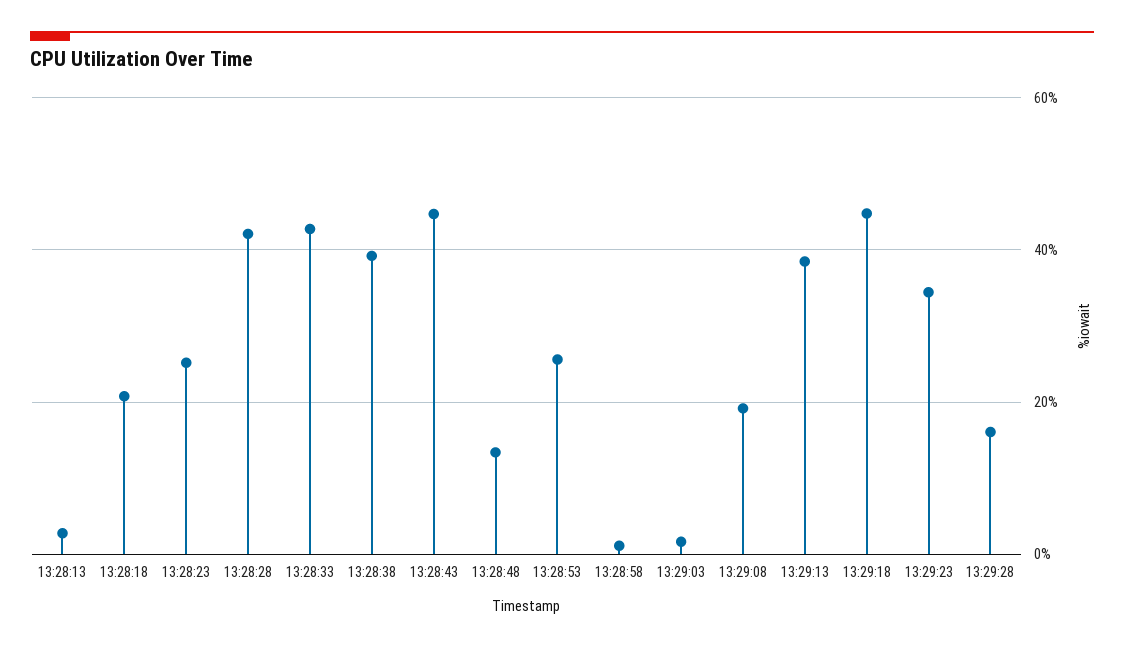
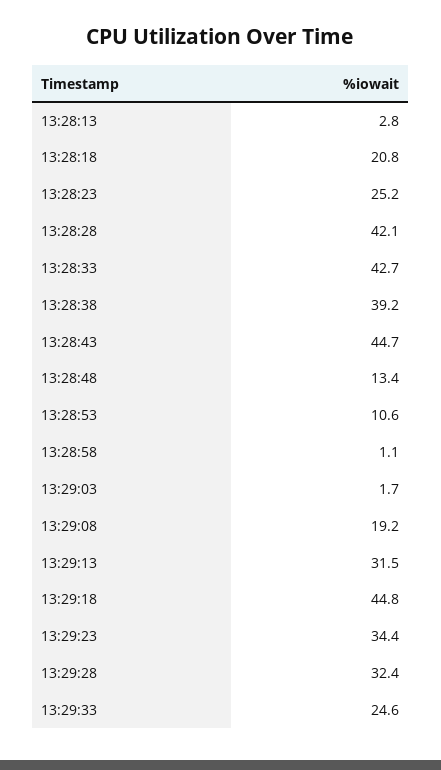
13:28:53: 26 -> 10.6
13:29:13: 38 -> 31.5
13:29:28: 16 -> 32.4
13:29:33: none -> 24.6

